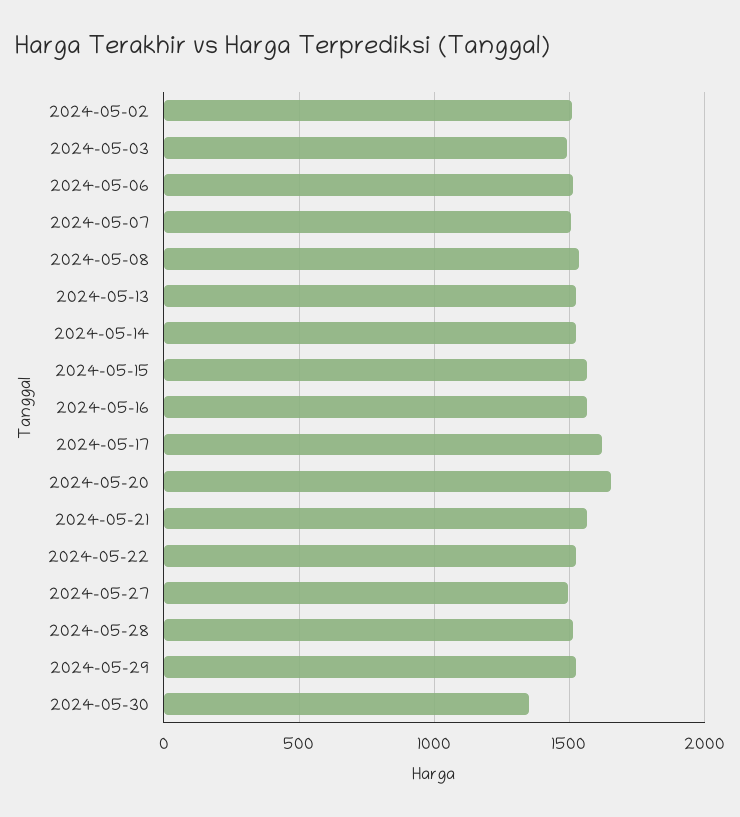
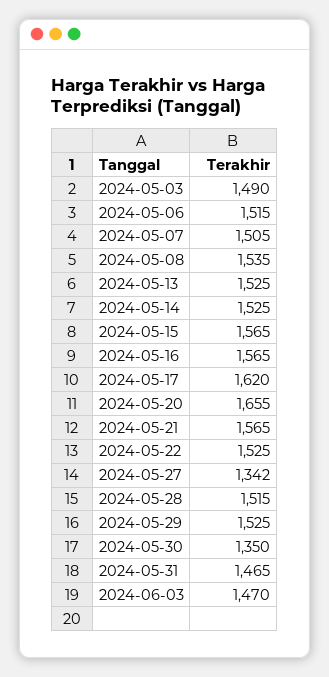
2024-05-02: 1500 -> none
2024-05-27: 1500 -> 1342
2024-05-31: none -> 1465
2024-06-03: none -> 1470

